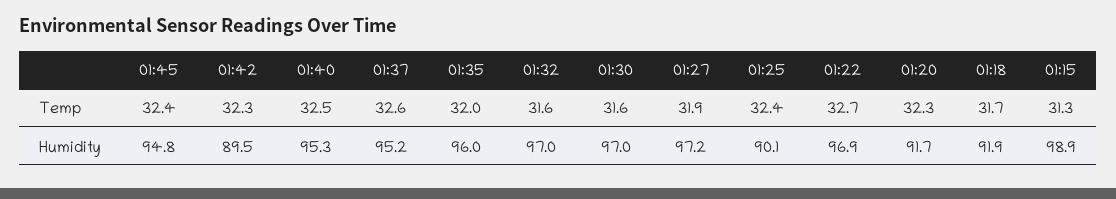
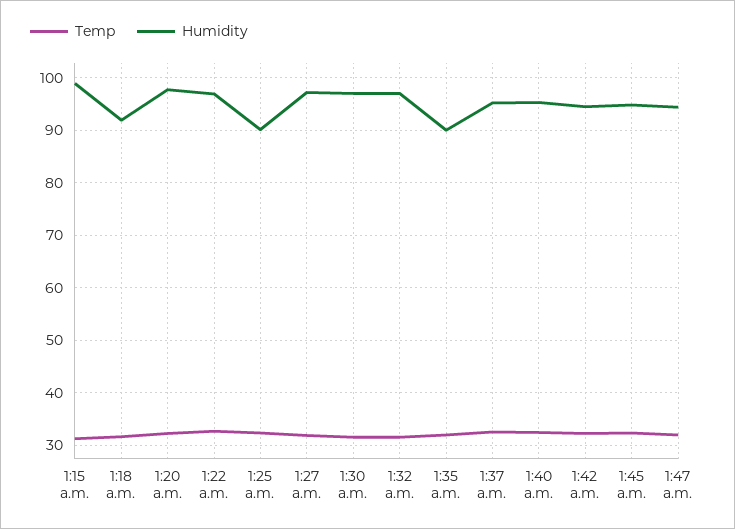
Humidity, 01:42: 89.5 -> 94
Humidity, 01:35: 96 -> 90
Humidity, 01:20: 91.7 -> 98
Temp, 1:47 a.m.: none -> 32
Humidity, 1:47 a.m.: none -> 94

